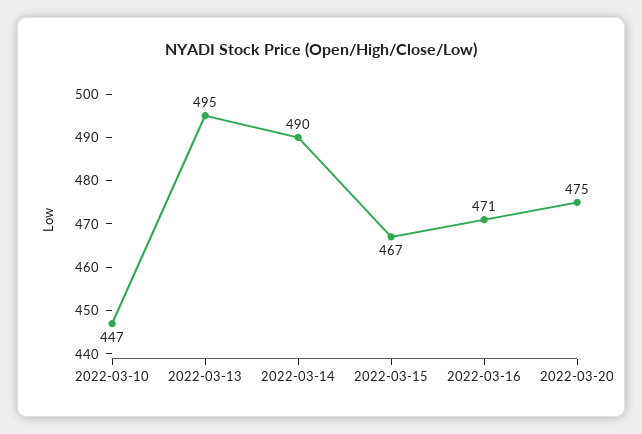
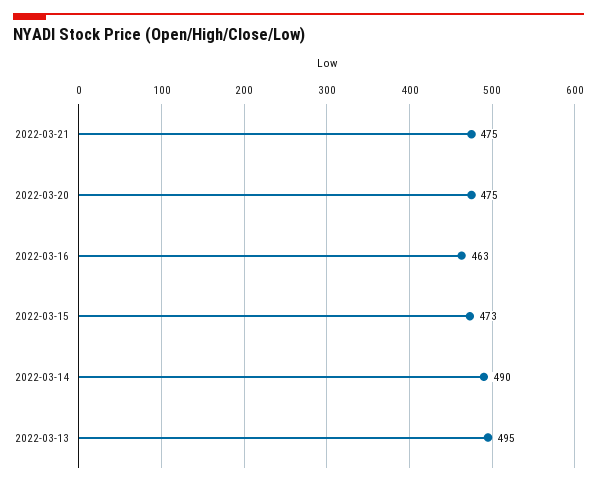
2022-03-10: 447 -> none
2022-03-15: 467 -> 473
2022-03-16: 471 -> 463
2022-03-21: none -> 475

